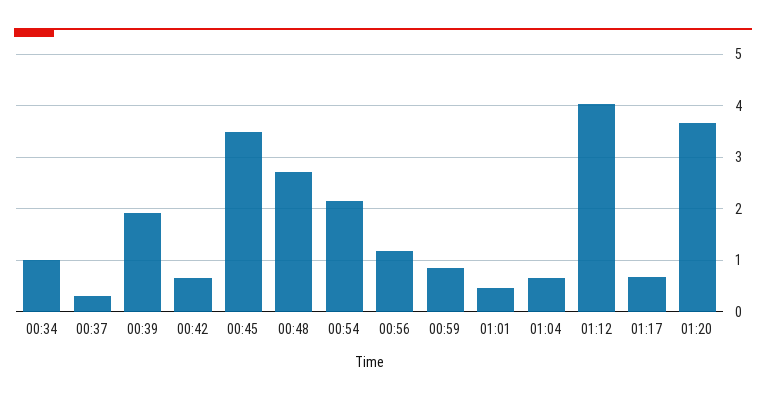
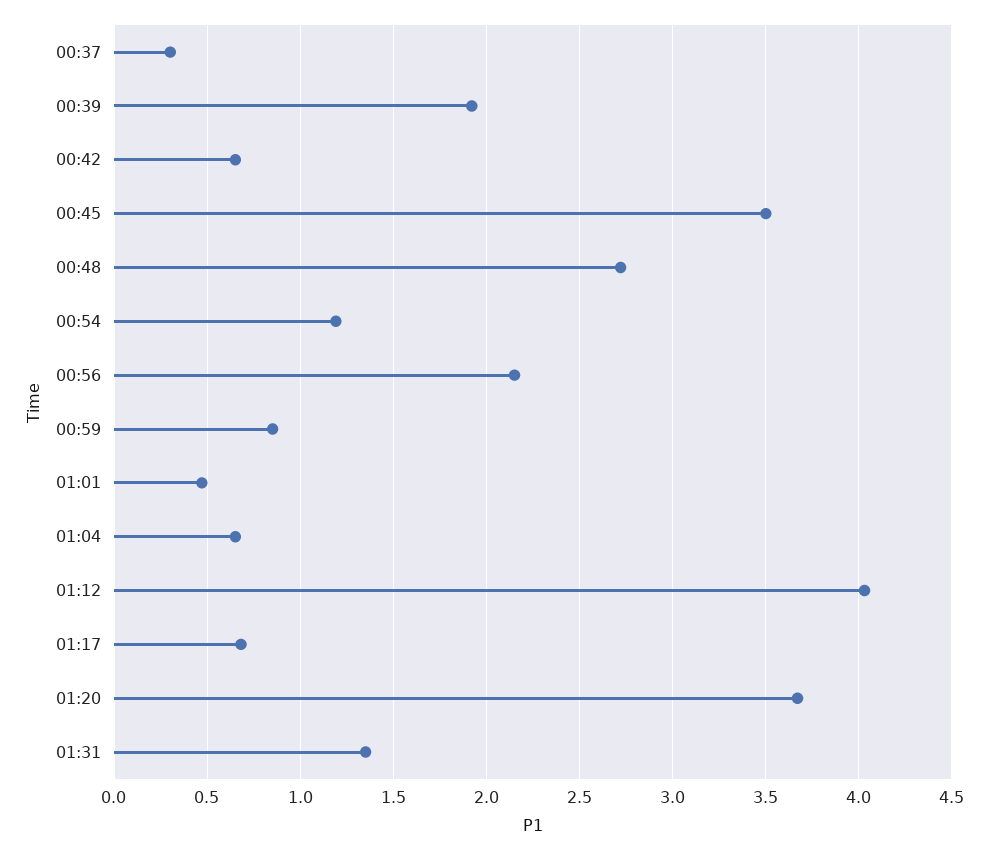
00:34: 1 -> none
00:54: 2.2 -> 1.2
00:56: 1.2 -> 2.15
01:31: none -> 1.35

